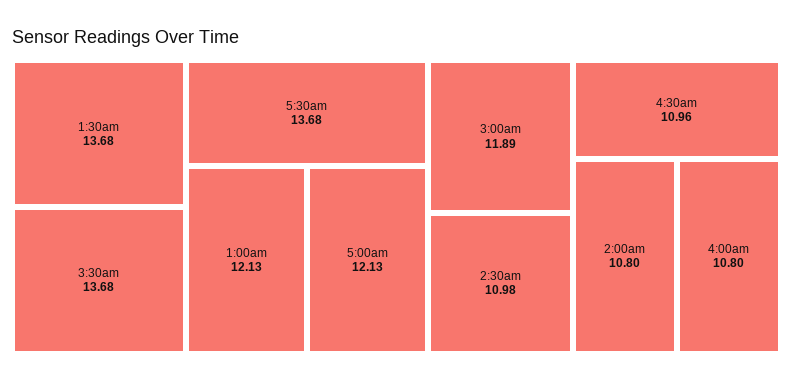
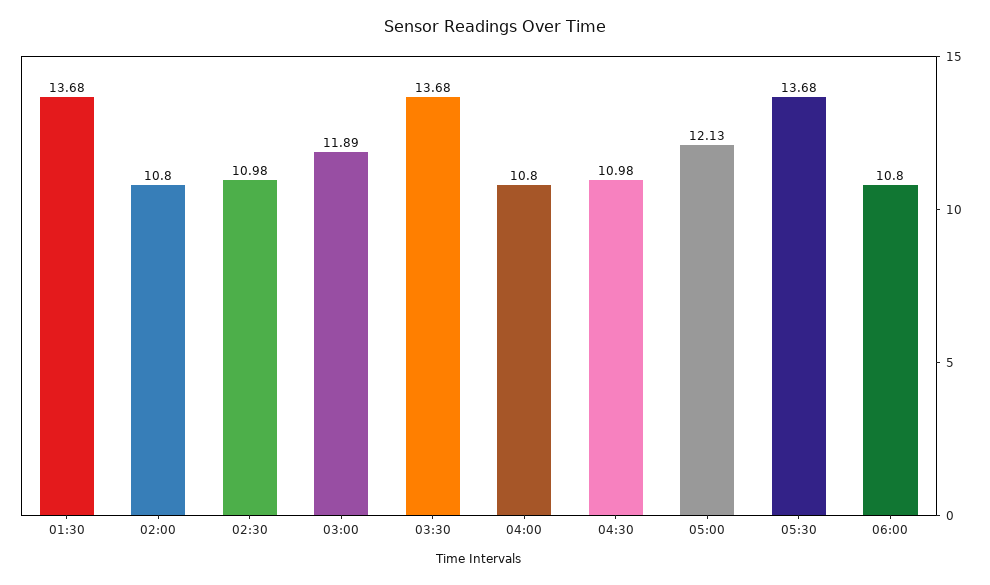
1:00am: 12.13 -> none
4:30am: 10.96 -> 10.98
06:00: none -> 10.8

